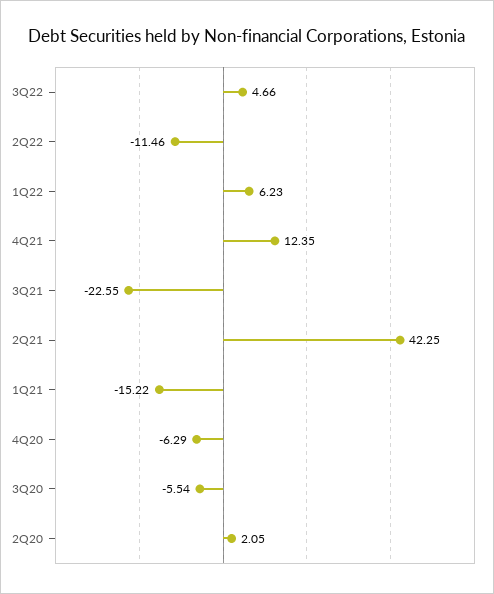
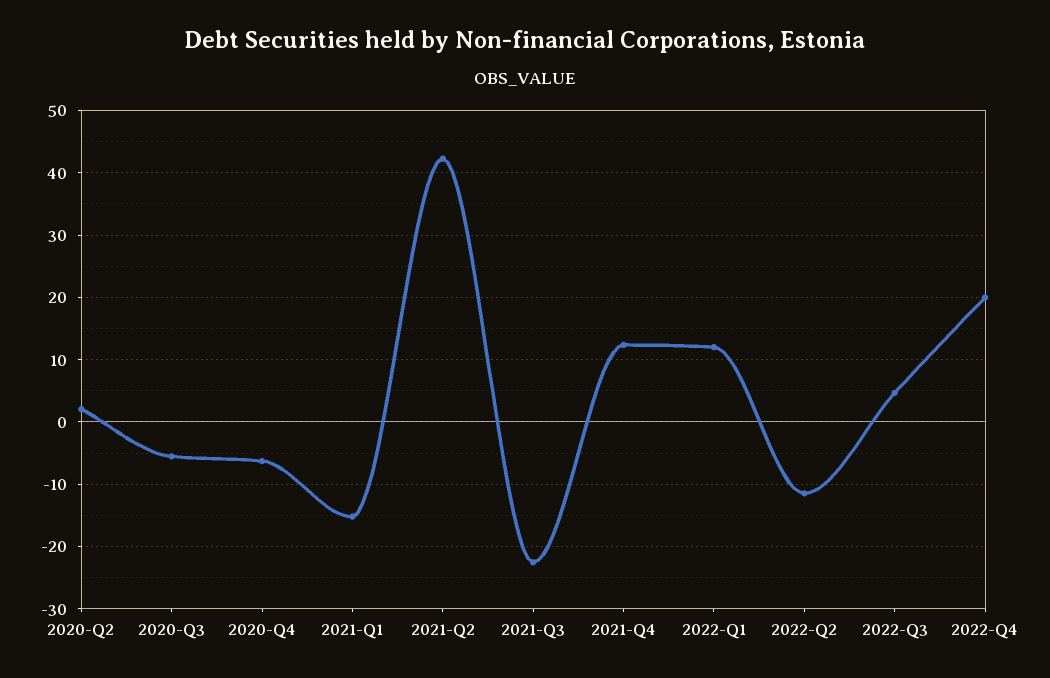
1Q22: 6.23 -> 12
2022-Q4: none -> 20

